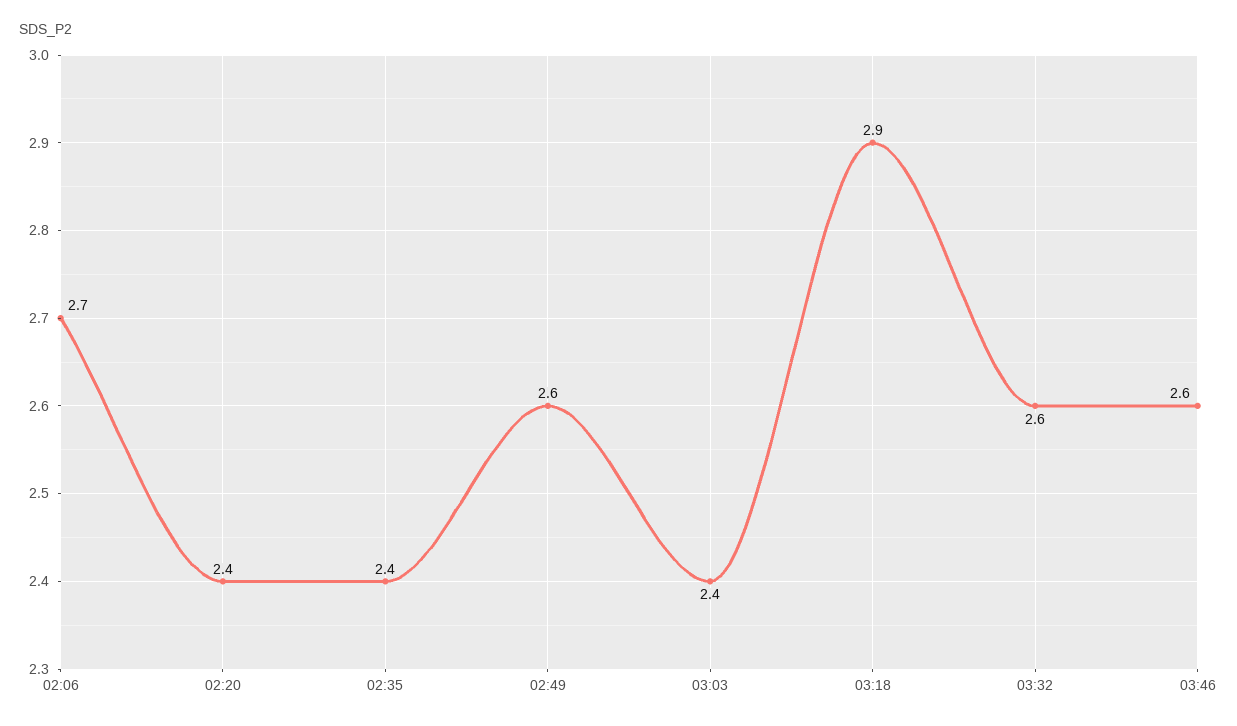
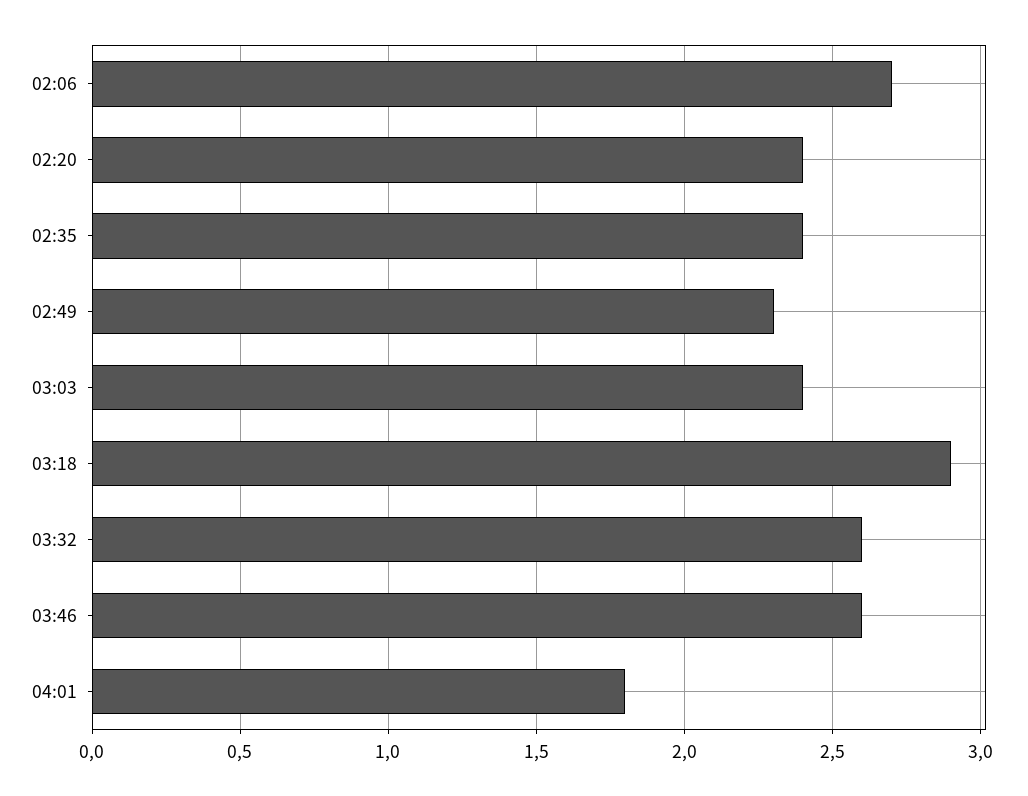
02:49: 2.6 -> 2.3
04:01: none -> 1.8

